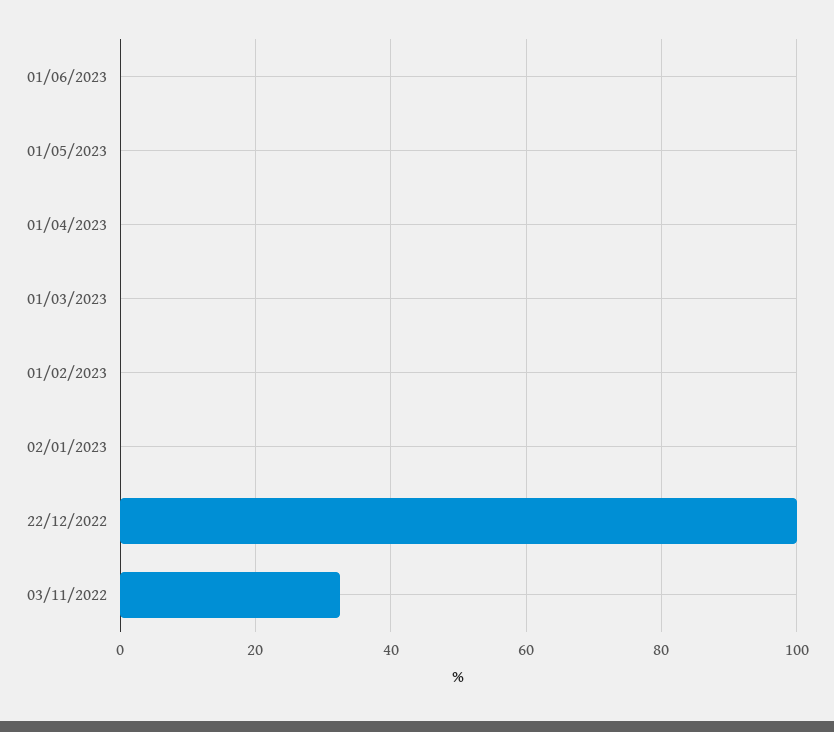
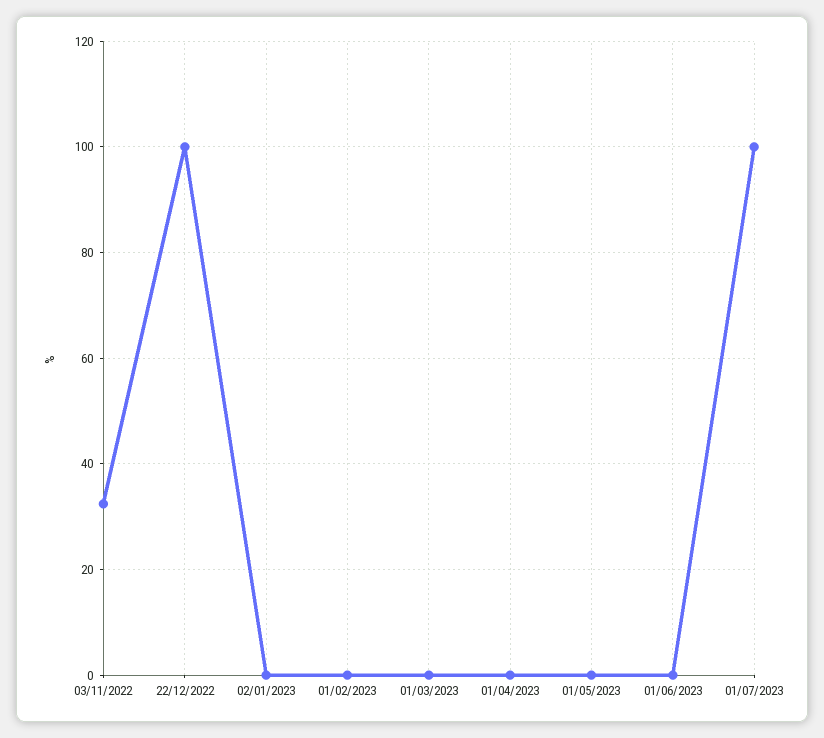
01/07/2023: none -> 100

